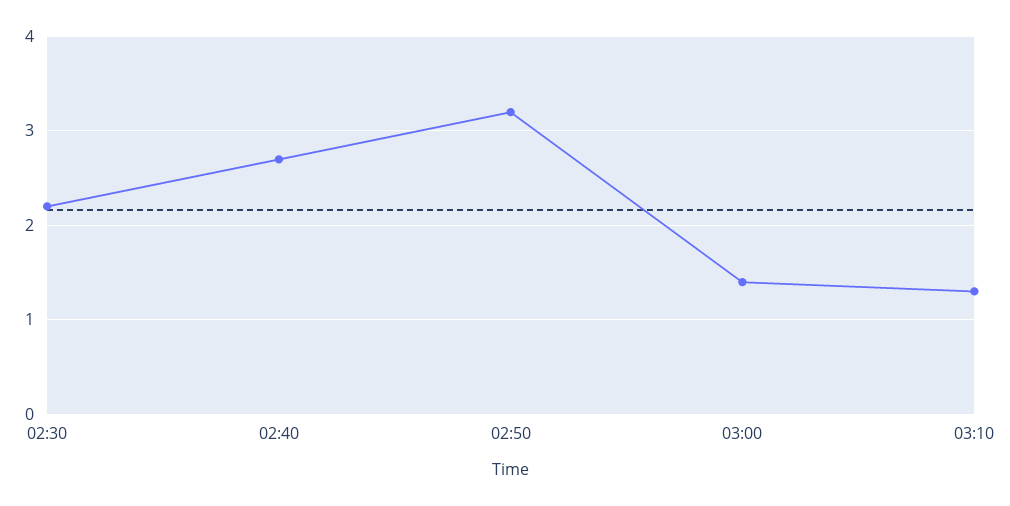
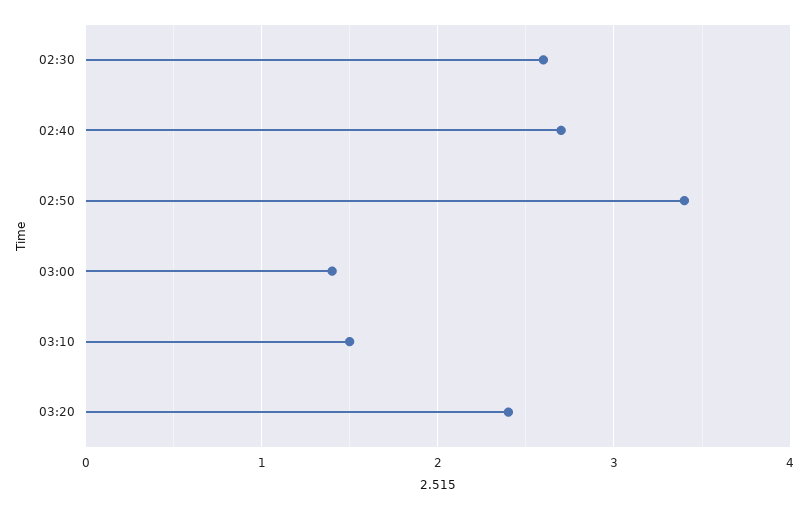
02:30: 2.2 -> 2.6
02:50: 3.2 -> 3.4
03:10: 1.3 -> 1.5
03:20: none -> 2.4

